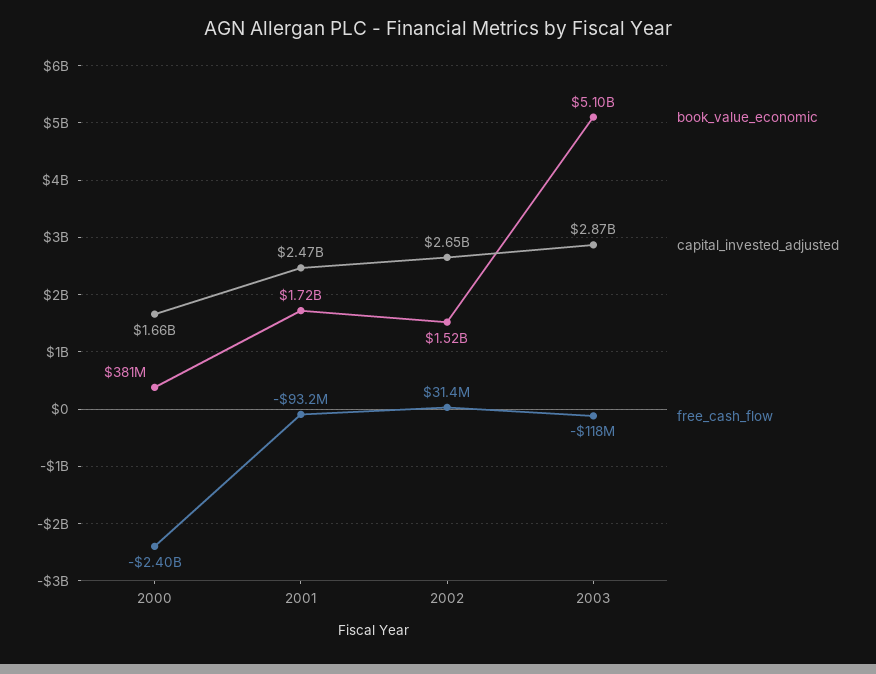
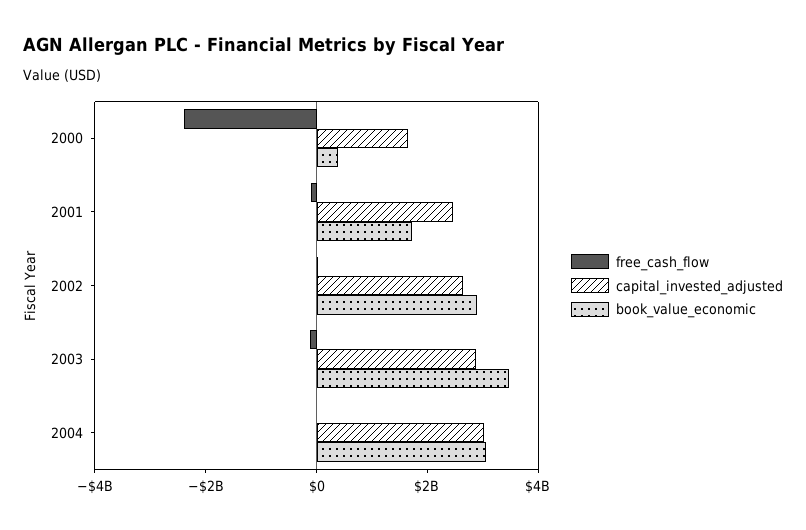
book_value_economic, 2002: 1520000000 -> 3000000000
book_value_economic, 2003: 5100000000 -> 3500000000
free_cash_flow, 2004: none -> 0
capital_invested_adjusted, 2004: none -> 3000000000
book_value_economic, 2004: none -> 3000000000

